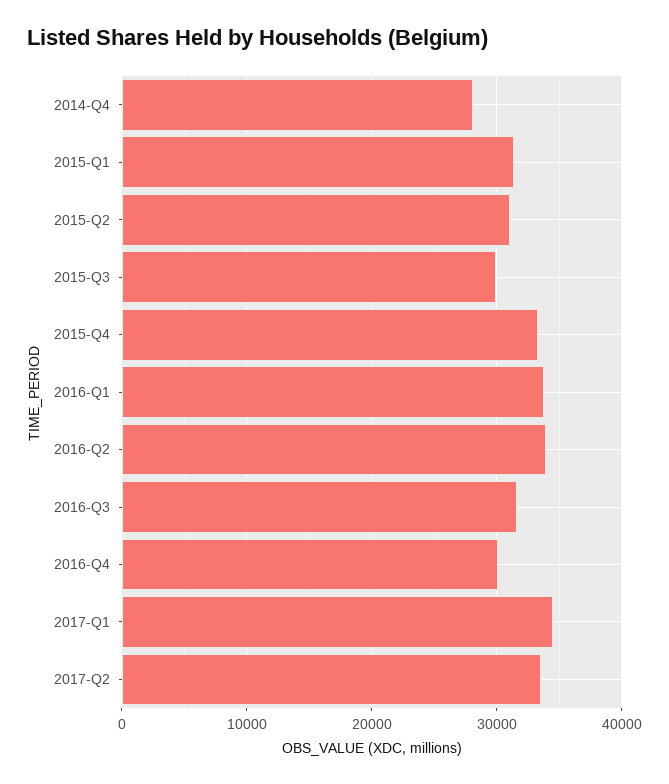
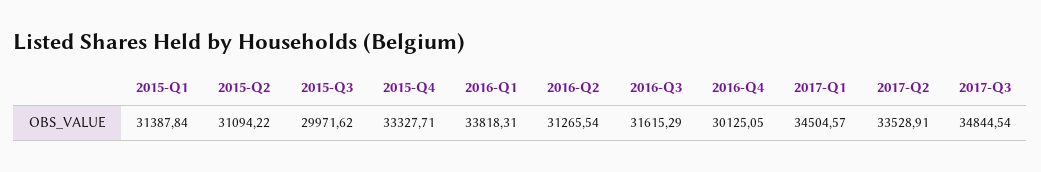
2014-Q4: 28000 -> none
2016-Q2: 34000 -> 31265.54
2017-Q3: none -> 34844.54

